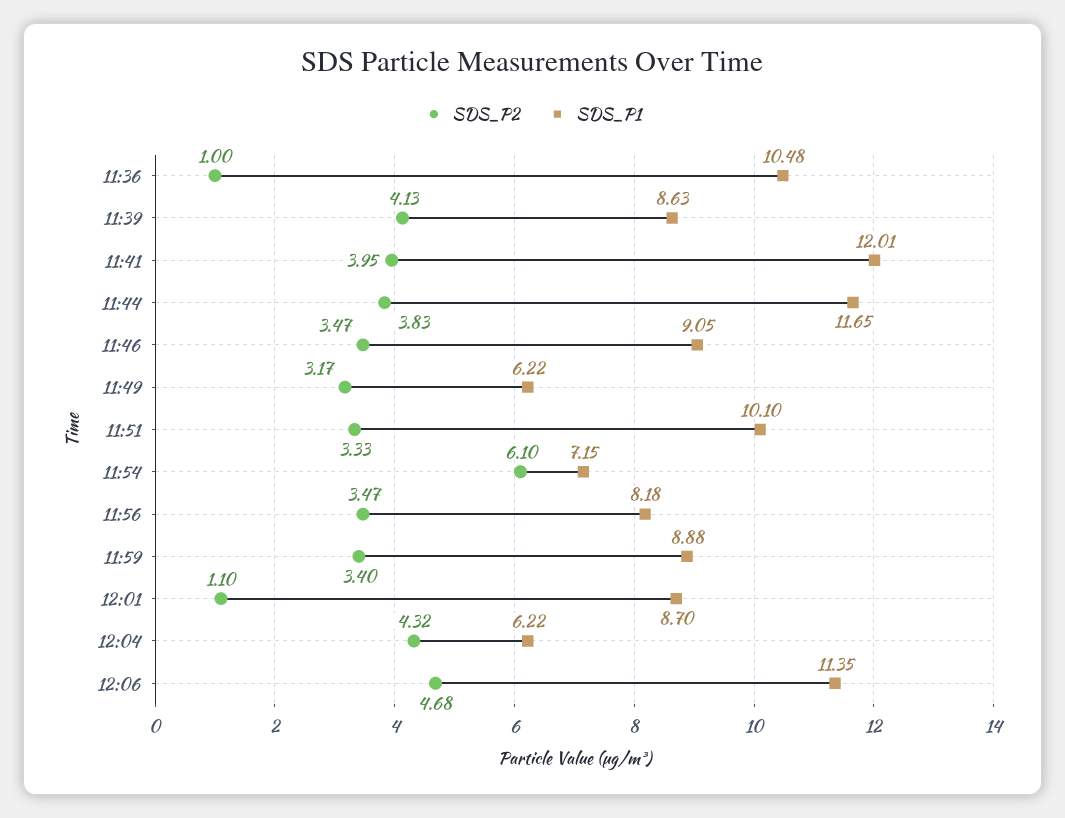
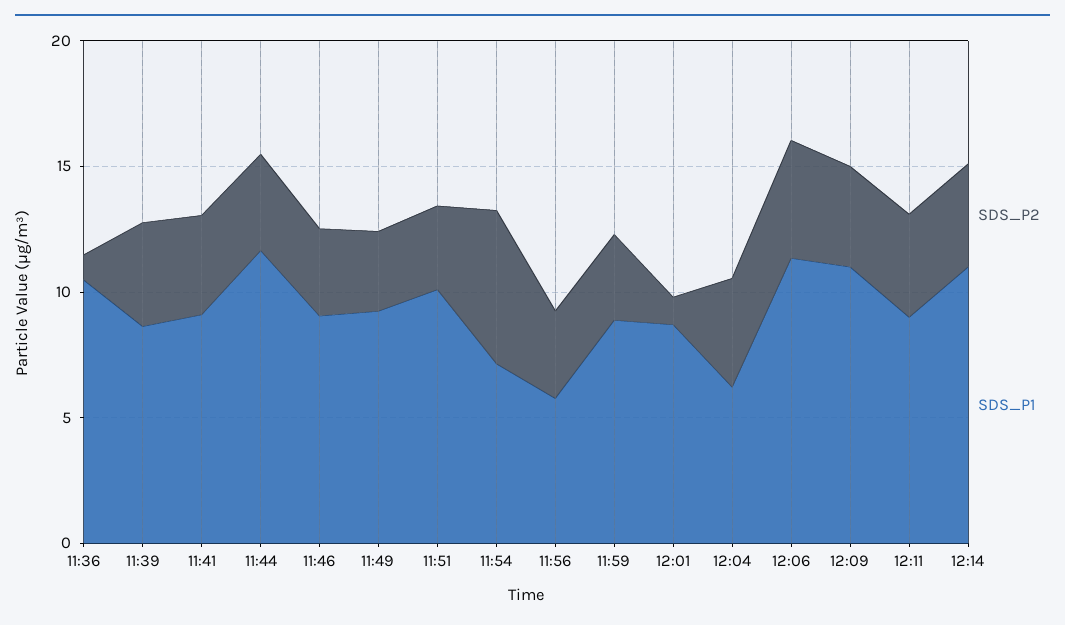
SDS_P1, 11:41: 12.01 -> 9
SDS_P1, 11:49: 6.22 -> 9
SDS_P1, 11:56: 8.18 -> 6
SDS_P2, 12:09: none -> 4
SDS_P1, 12:09: none -> 11
SDS_P2, 12:11: none -> 4
SDS_P1, 12:11: none -> 9
SDS_P2, 12:14: none -> 4
SDS_P1, 12:14: none -> 11

